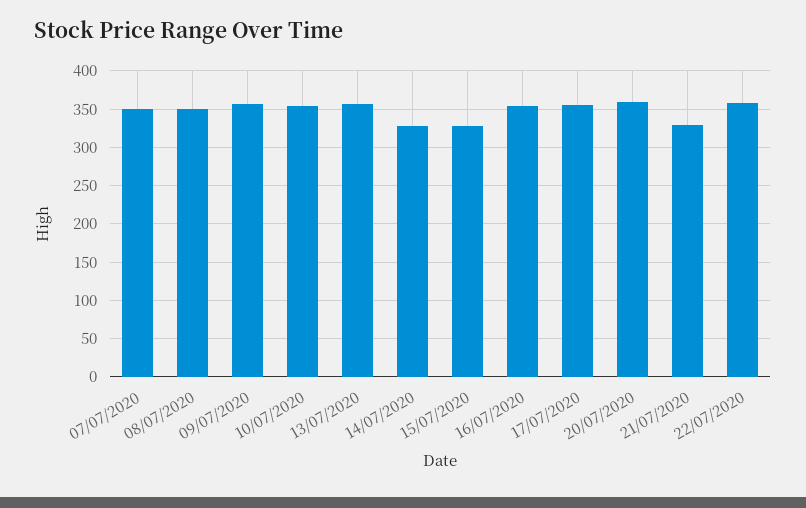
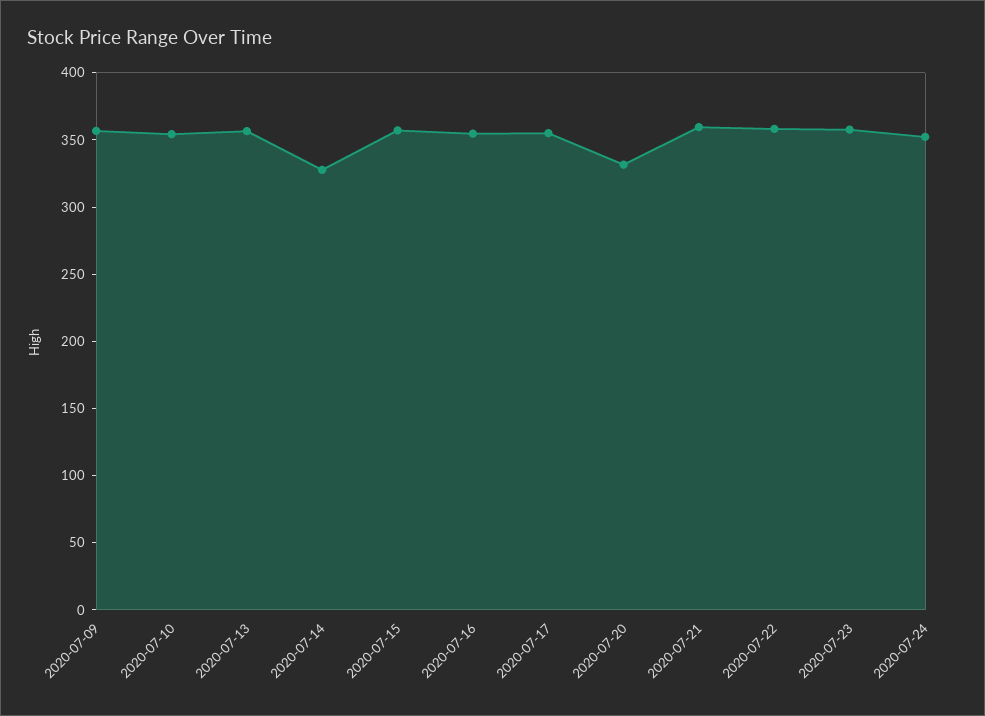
07/07/2020: 350 -> none
08/07/2020: 350 -> none
15/07/2020: 330 -> 360
20/07/2020: 360 -> 330
21/07/2020: 330 -> 360
2020-07-23: none -> 360
2020-07-24: none -> 350

